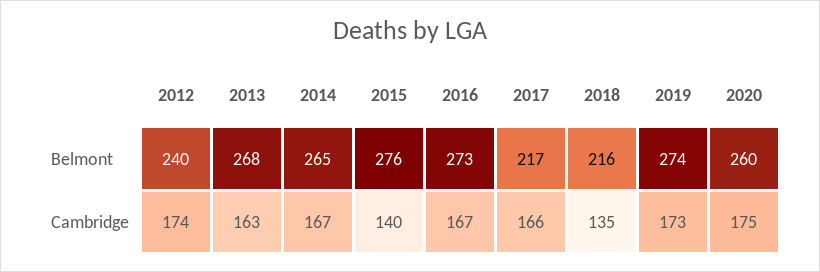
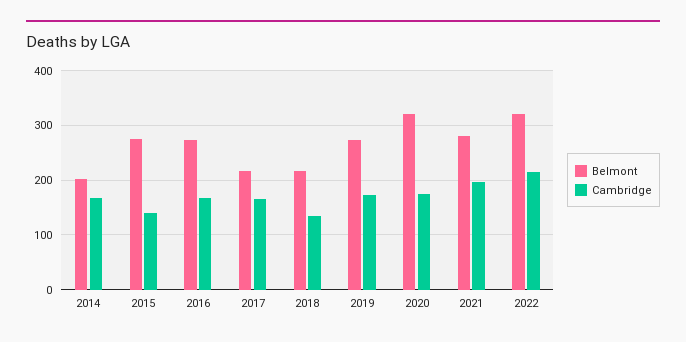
Belmont, 2012: 240 -> none
Belmont, 2013: 268 -> none
Belmont, 2014: 265 -> 200
Belmont, 2020: 260 -> 320
Cambridge, 2012: 174 -> none
Cambridge, 2013: 163 -> none
Belmont, 2021: none -> 280
Cambridge, 2021: none -> 200
Belmont, 2022: none -> 320
Cambridge, 2022: none -> 220

